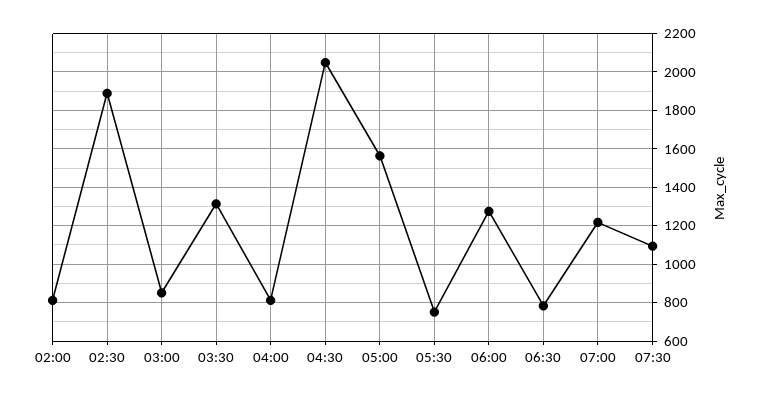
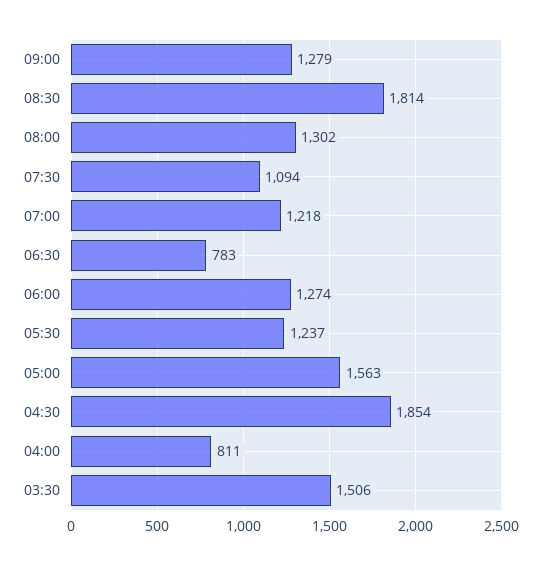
02:00: 800 -> none
02:30: 1900 -> none
03:00: 850 -> none
03:30: 1300 -> 1506
04:30: 2050 -> 1854
05:30: 750 -> 1237
09:00: none -> 1279
08:30: none -> 1814
08:00: none -> 1302

